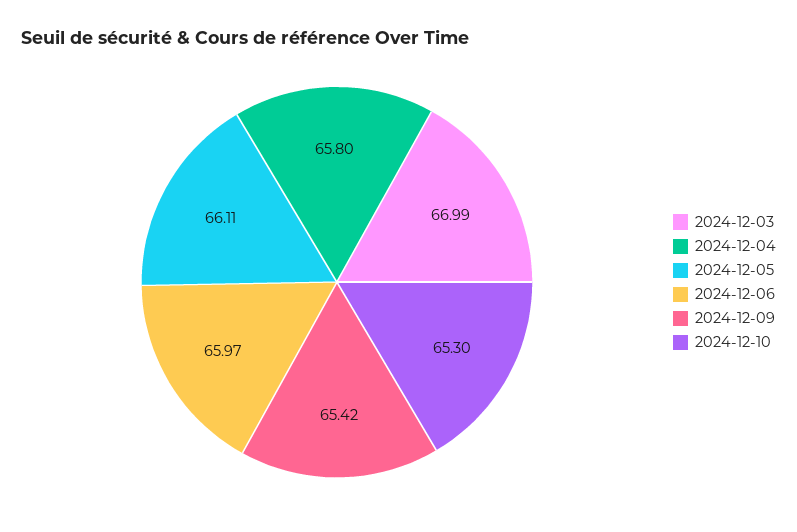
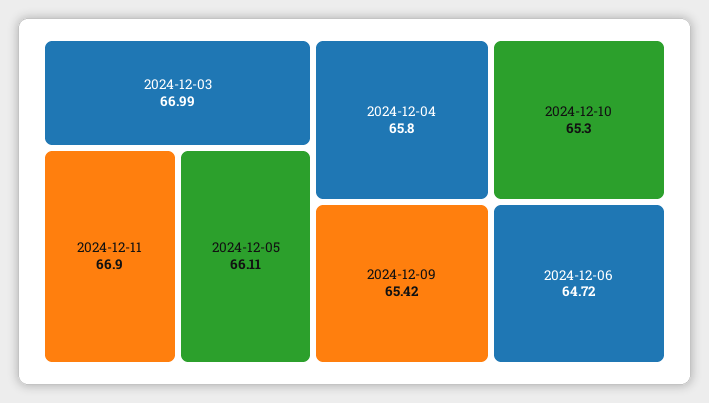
2024-12-06: 65.97 -> 64.72
2024-12-11: none -> 66.9

